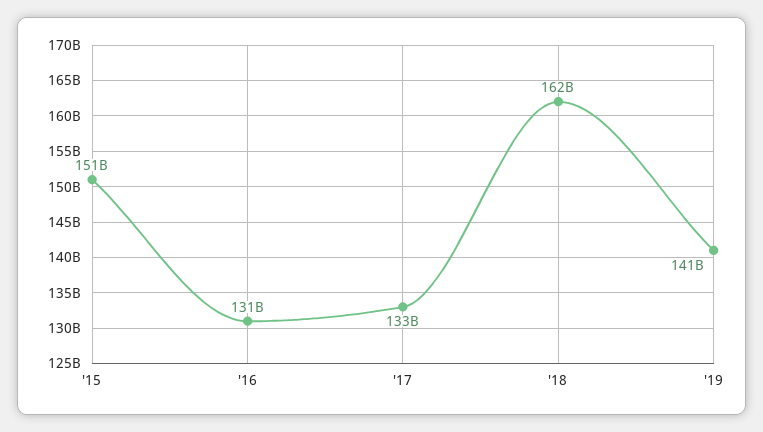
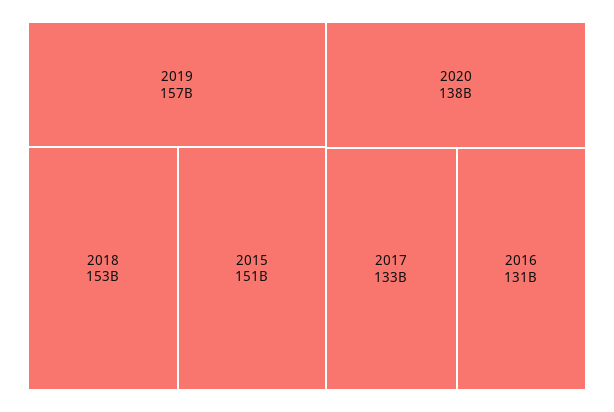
'18: 162000000000 -> 153000000000
'19: 141000000000 -> 157000000000
2020: none -> 138000000000

